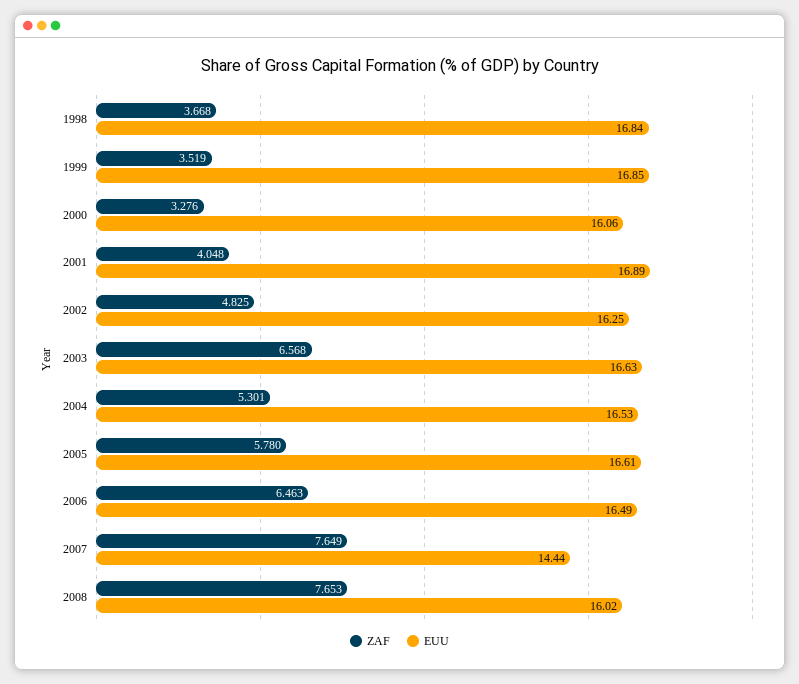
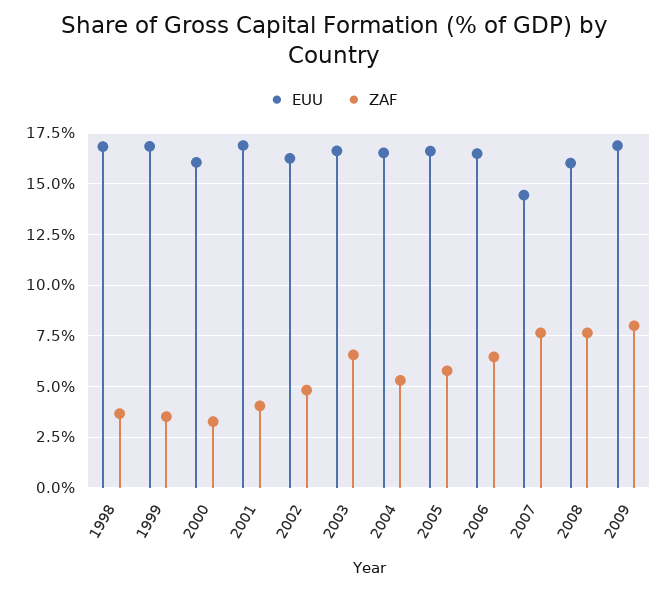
EUU, 2009: none -> 17
ZAF, 2009: none -> 8

